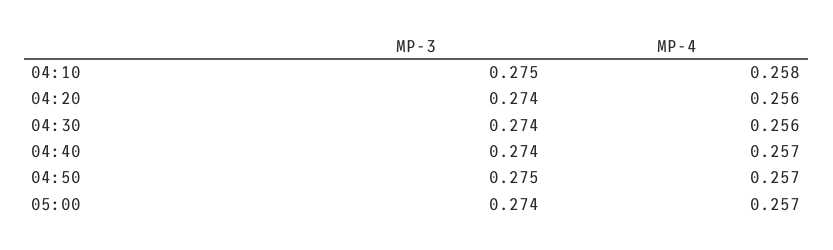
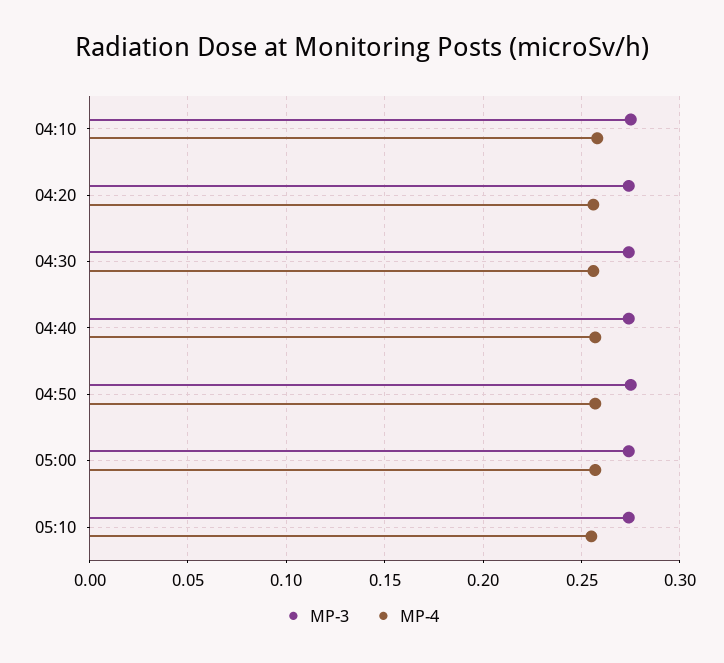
MP-3, 05:10: none -> 0.275
MP-4, 05:10: none -> 0.255

